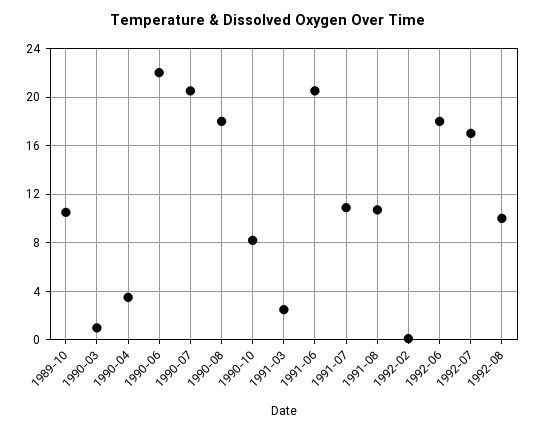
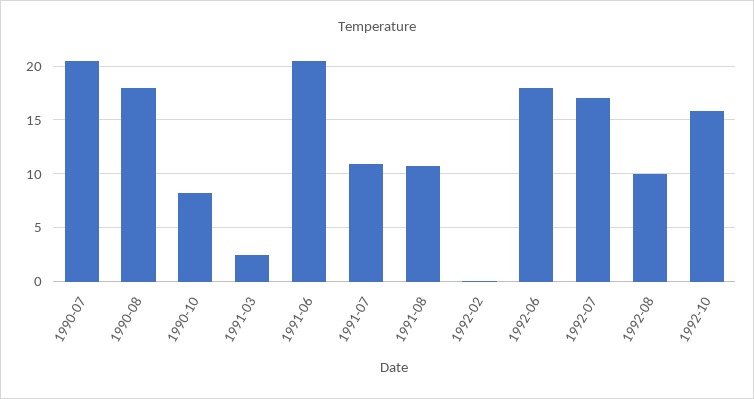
1989-10: 10.5 -> none
1990-03: 1 -> none
1990-04: 3.5 -> none
1990-06: 22 -> none
1992-10: none -> 16

